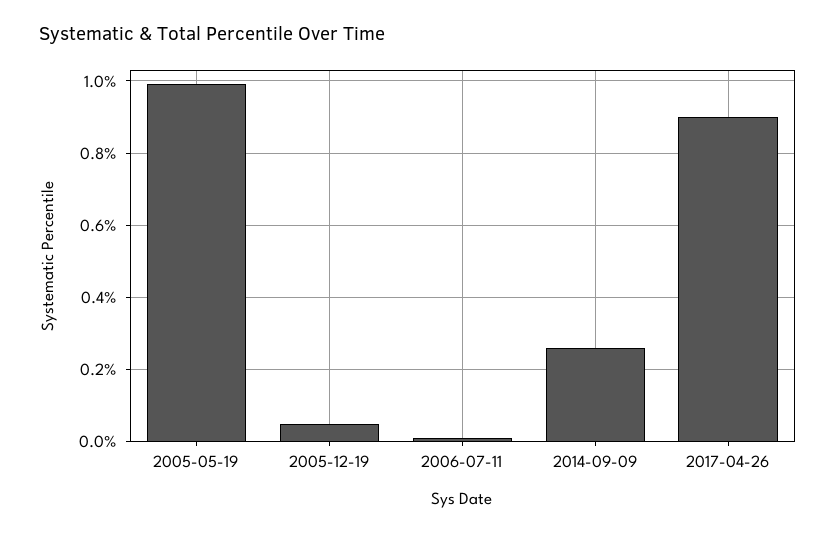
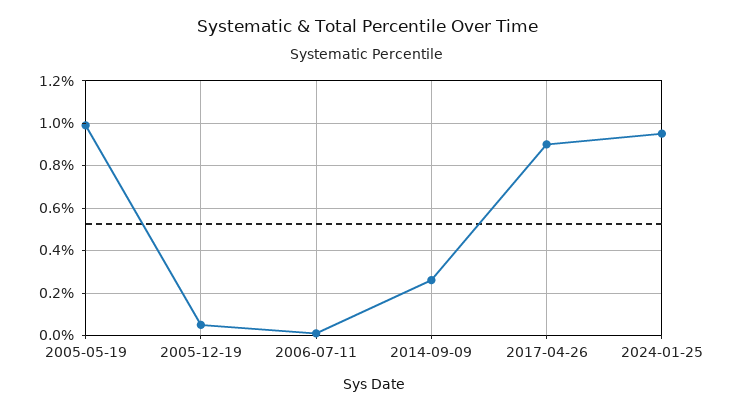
2024-01-25: none -> 0.95

